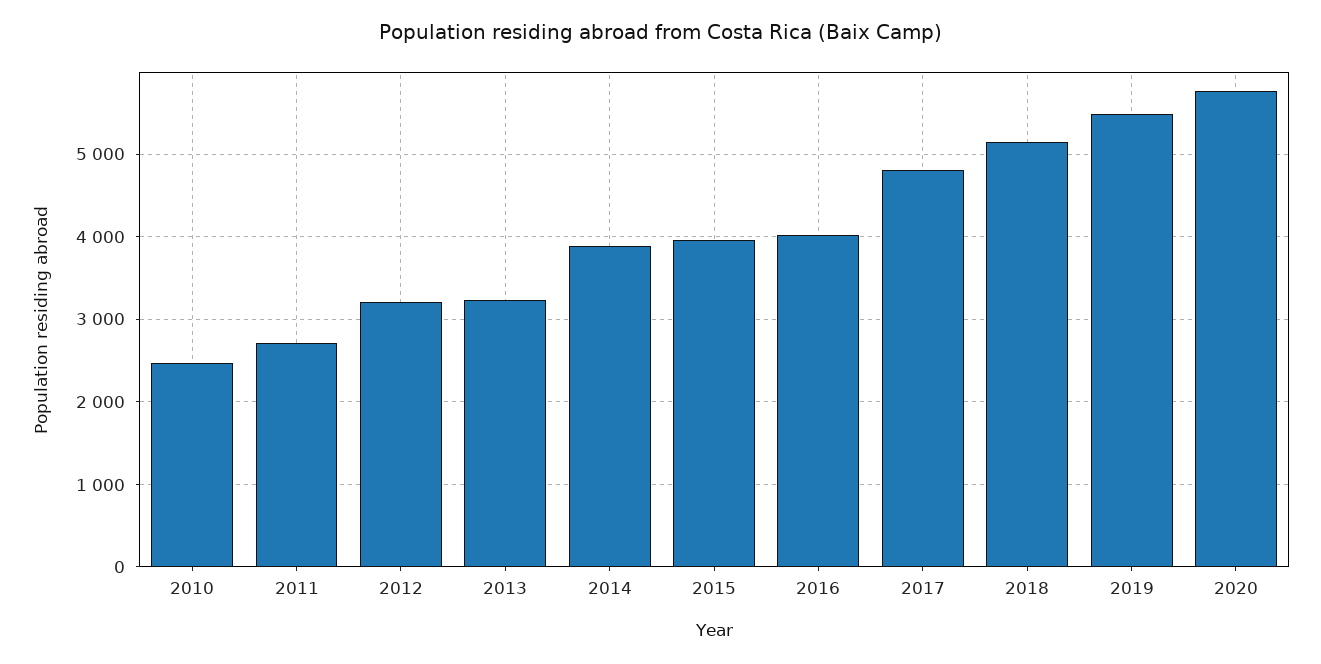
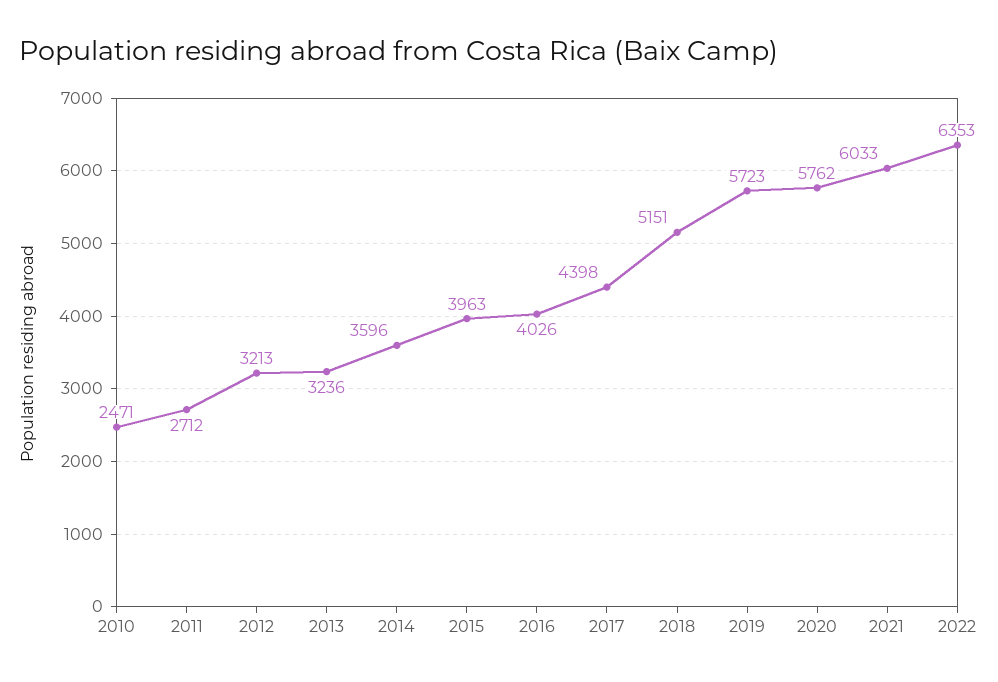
2014: 3900 -> 3596
2017: 4800 -> 4398
2019: 5500 -> 5723
2021: none -> 6033
2022: none -> 6353

